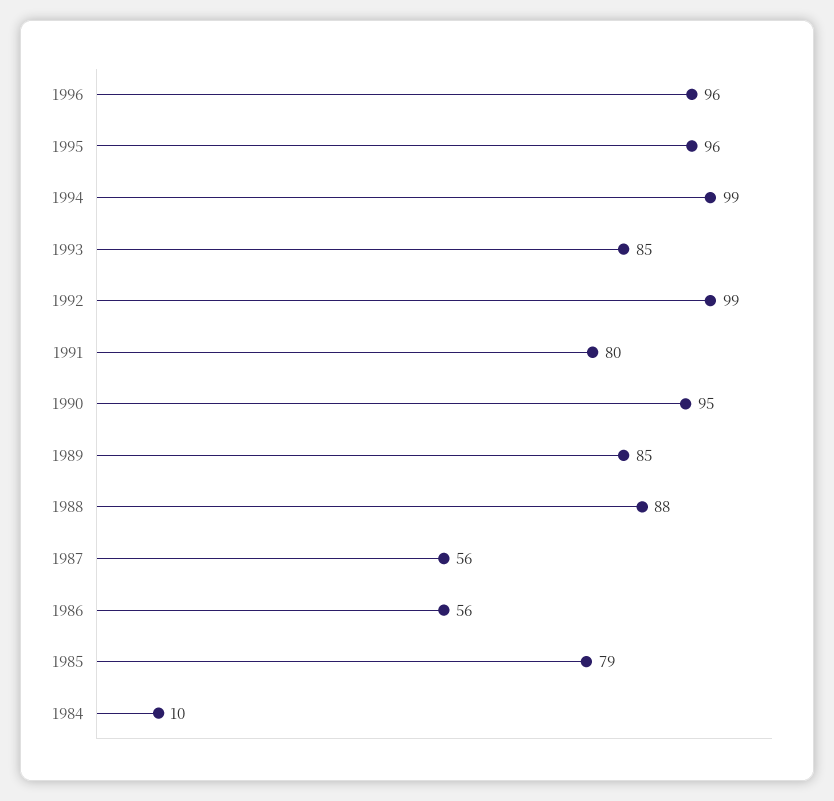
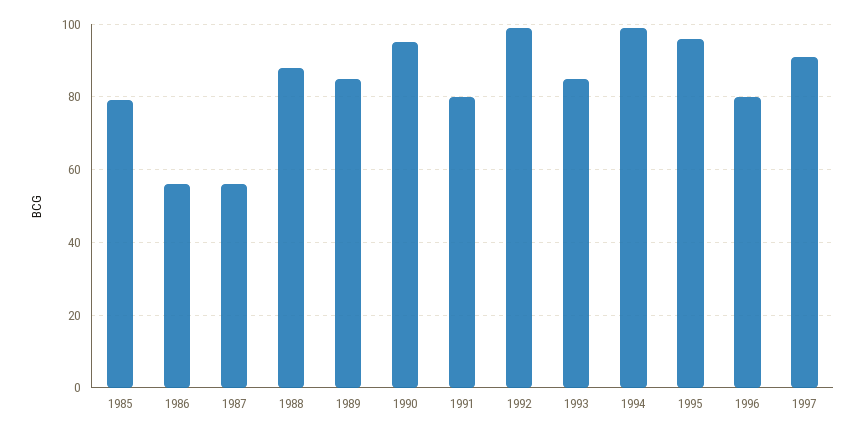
1996: 96 -> 80
1984: 10 -> none
1997: none -> 90

